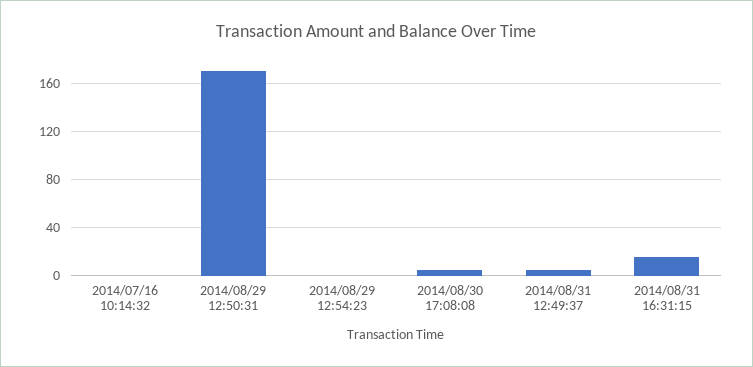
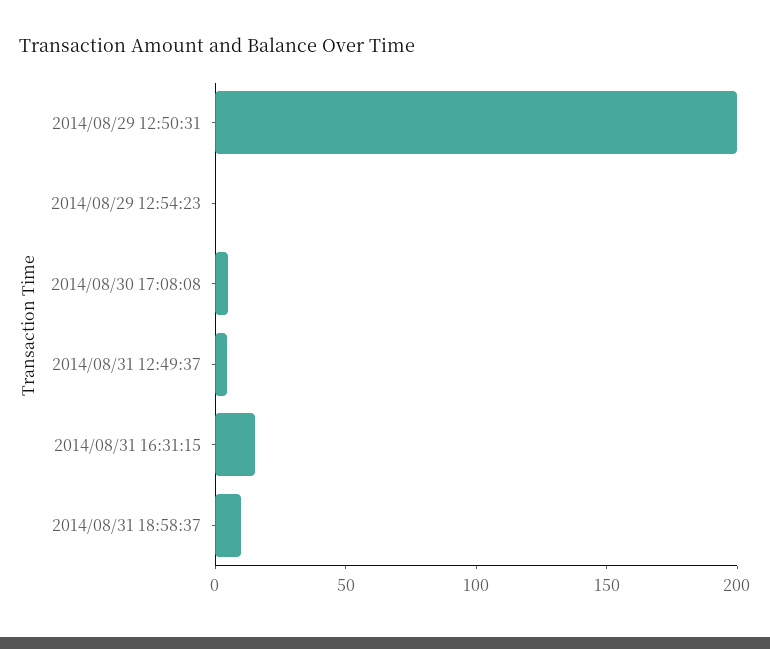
2014/07/16 10:14:32: 0 -> none
2014/08/29 12:50:31: 170 -> 200
2014/08/31 18:58:37: none -> 10

